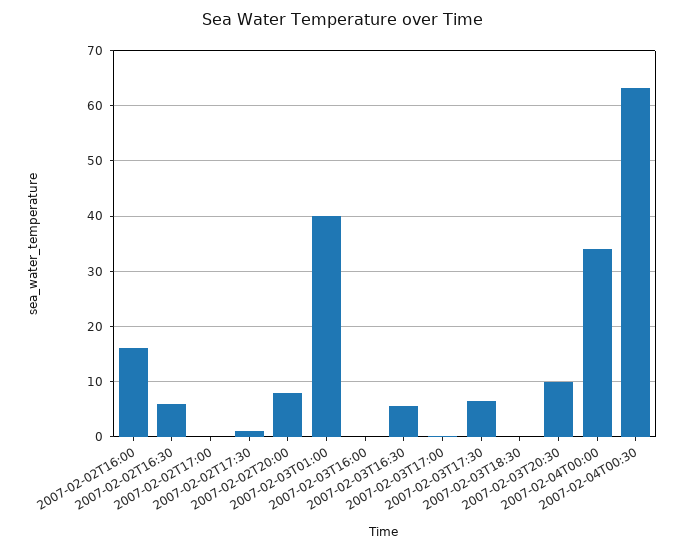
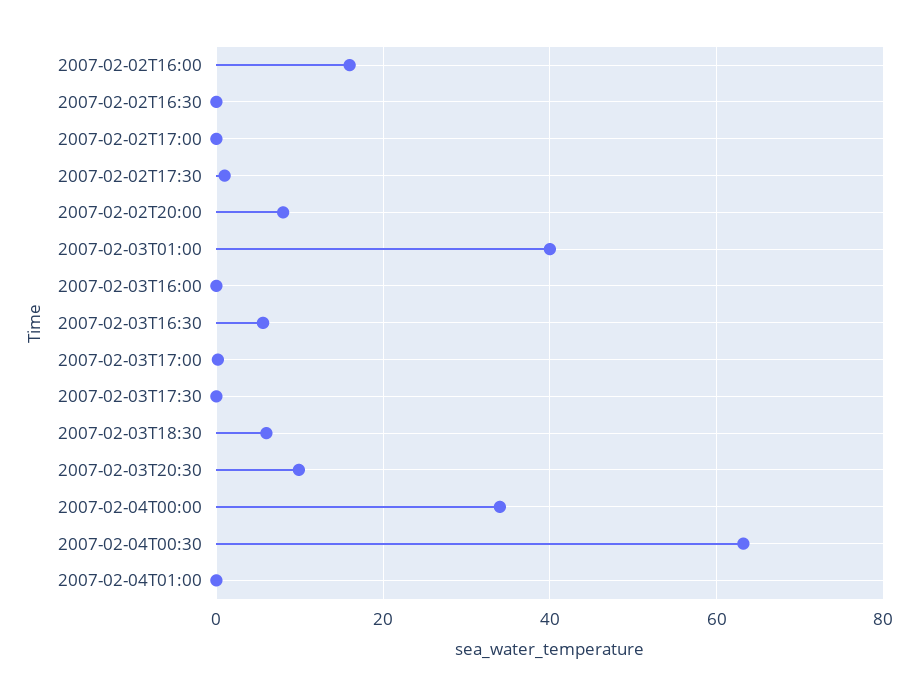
2007-02-02T16:30: 6 -> 0
2007-02-03T17:30: 6 -> 0
2007-02-03T18:30: 0 -> 6
2007-02-04T01:00: none -> 0

